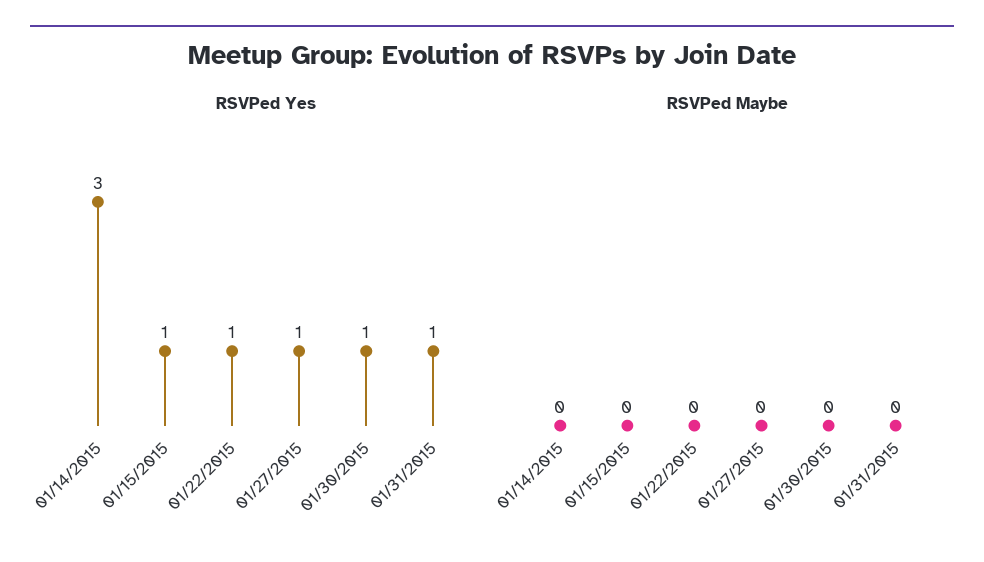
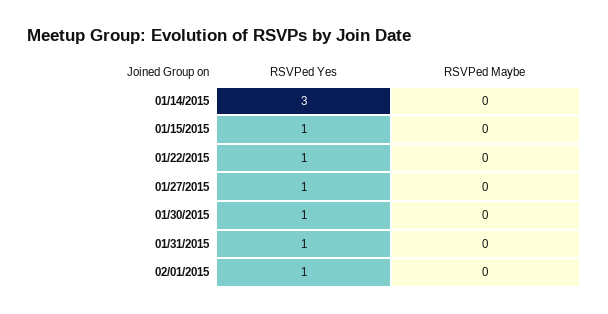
RSVPed Yes, 02/01/2015: none -> 1
RSVPed Maybe, 02/01/2015: none -> 0

